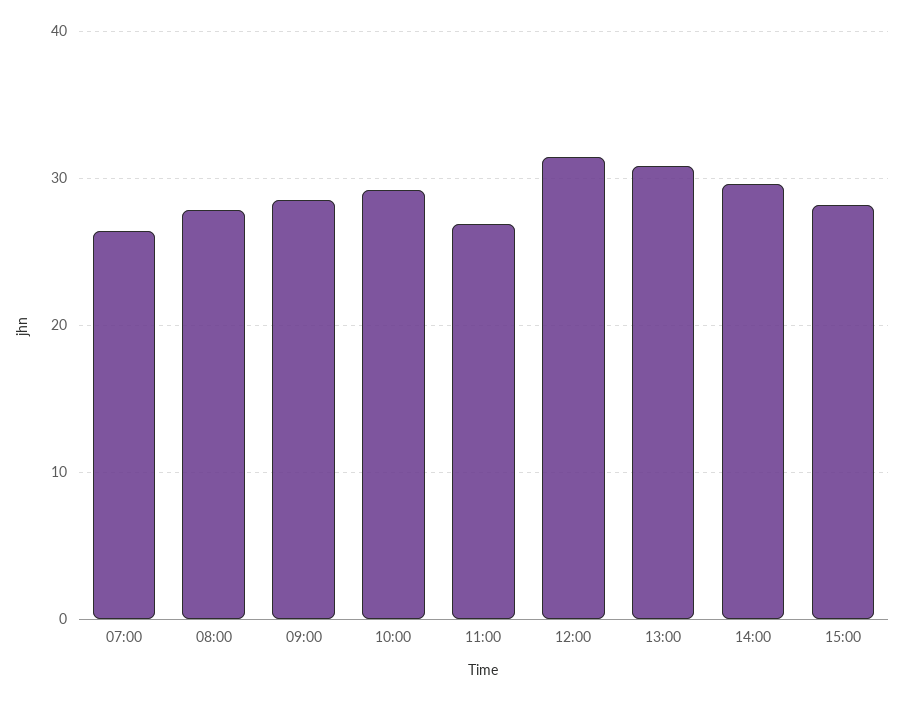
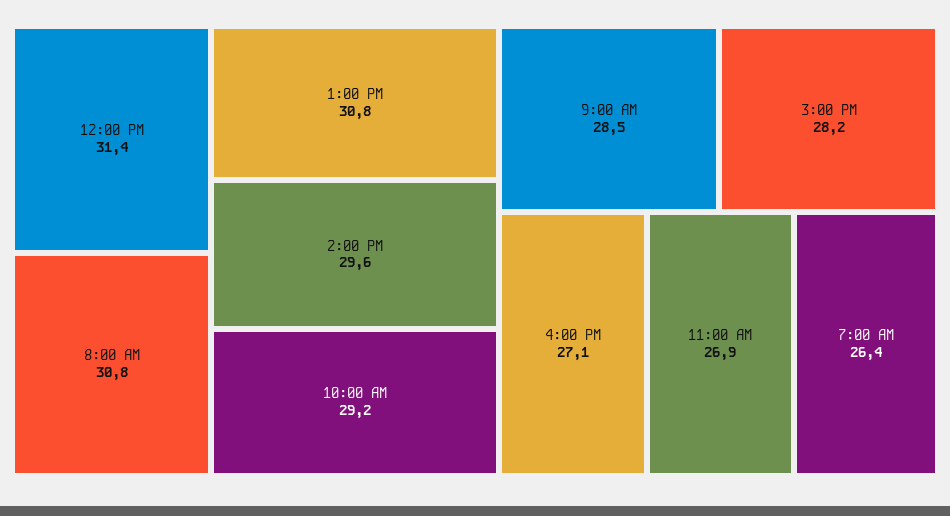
08:00: 28 -> 30.8
4:00 PM: none -> 27.1

